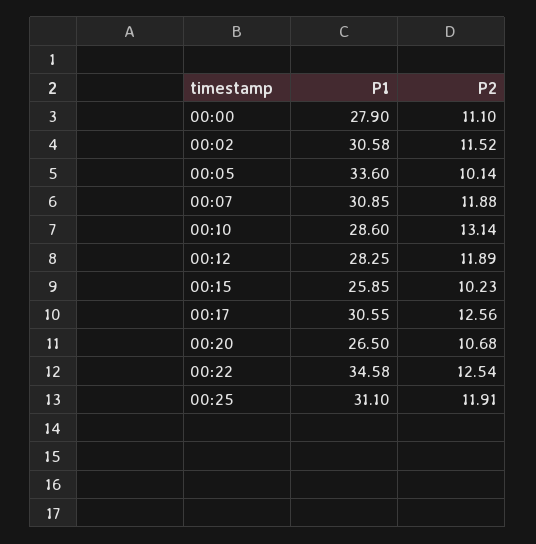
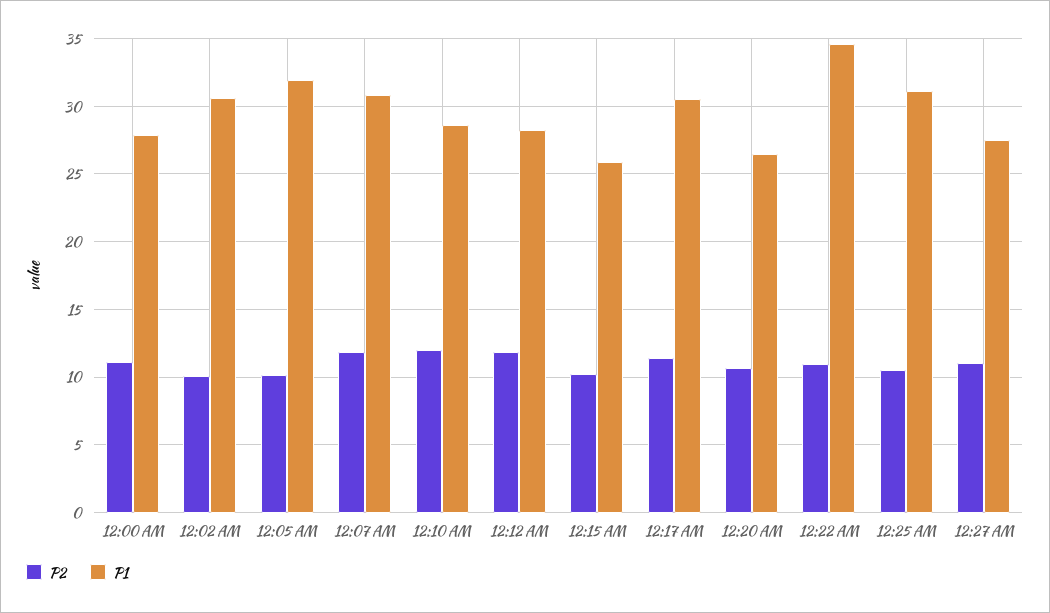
P2, 00:02: 11.52 -> 10
P1, 00:05: 33.6 -> 32
P2, 00:10: 13.14 -> 12
P2, 00:17: 12.56 -> 11.5
P2, 00:22: 12.54 -> 11
P2, 00:25: 11.91 -> 10.5
P2, 12:27 AM: none -> 11
P1, 12:27 AM: none -> 27.5

